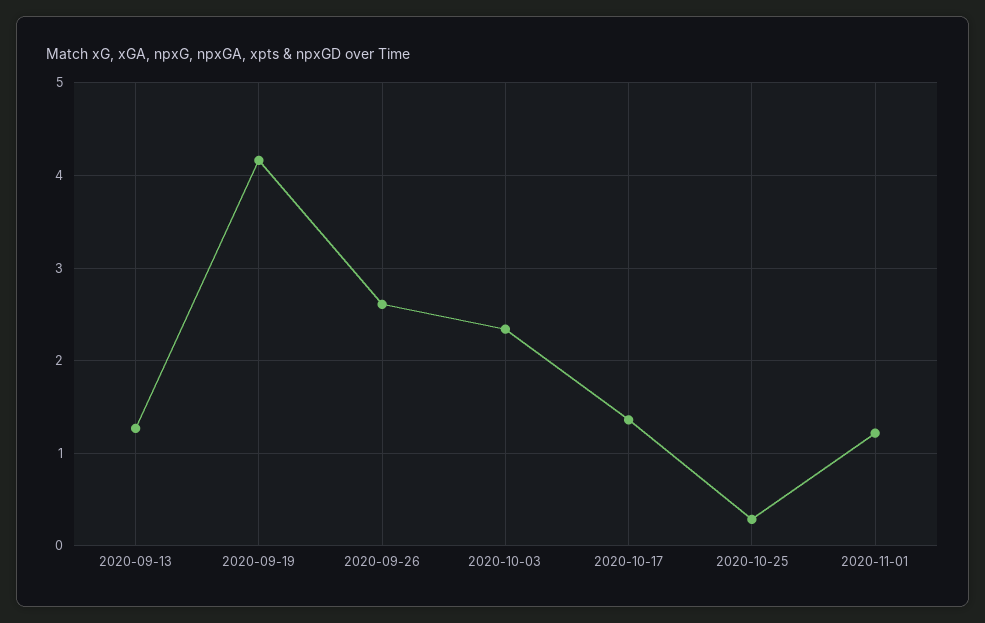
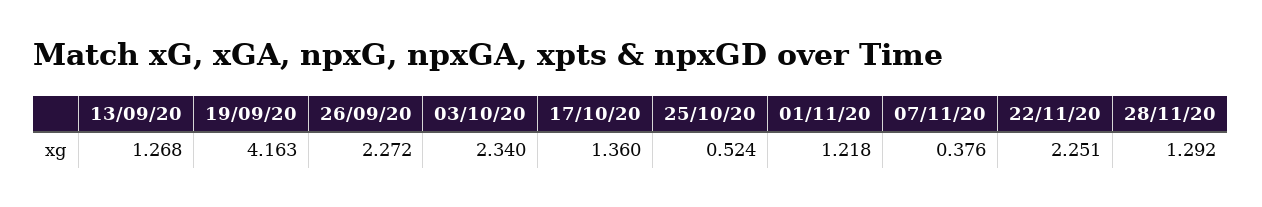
2020-09-26: 2.6 -> 2.272
2020-10-25: 0.3 -> 0.524
07/11/20: none -> 0.376
22/11/20: none -> 2.251
28/11/20: none -> 1.292

